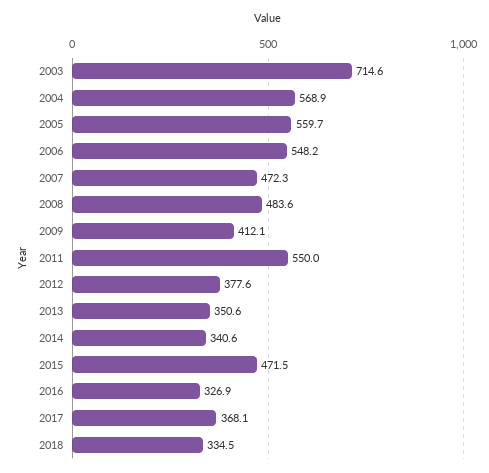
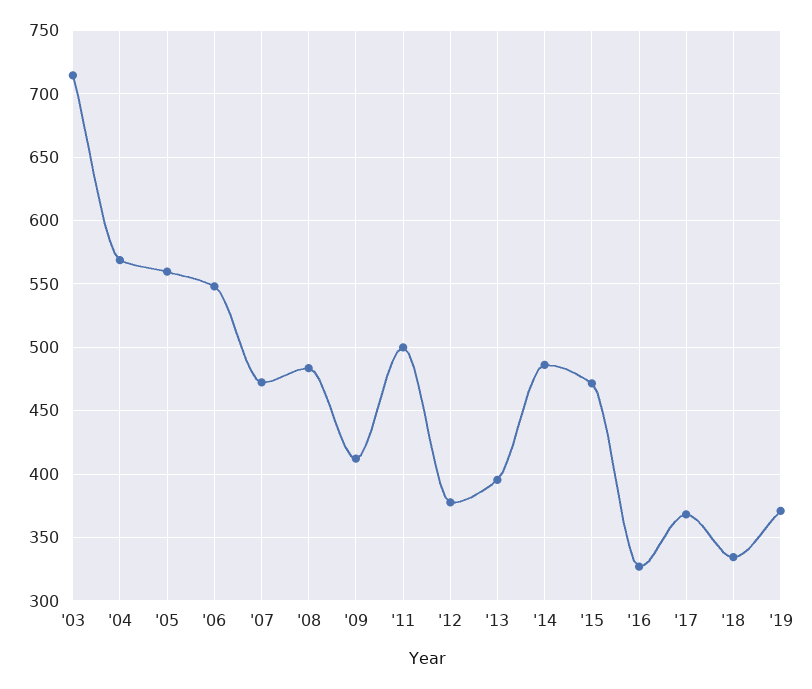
2011: 550 -> 500
2013: 350.6 -> 395
2014: 340.6 -> 485
'19: none -> 370

